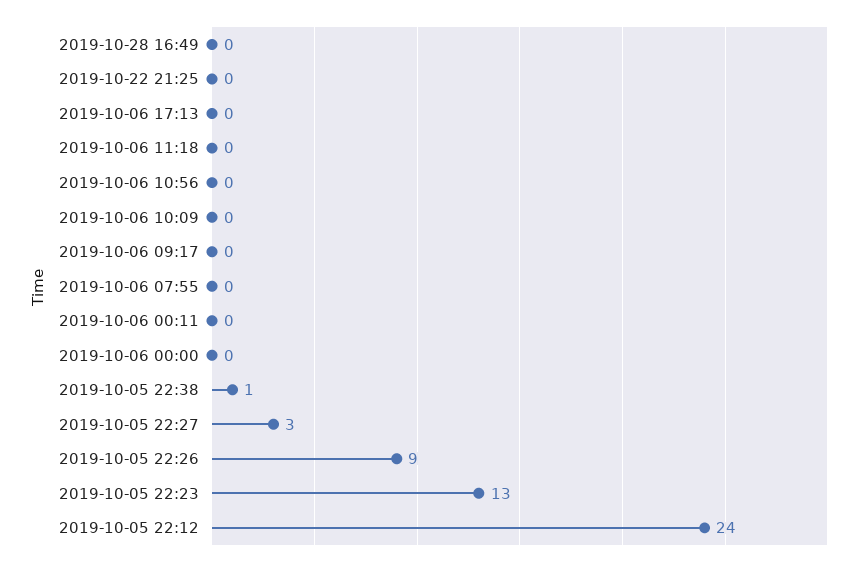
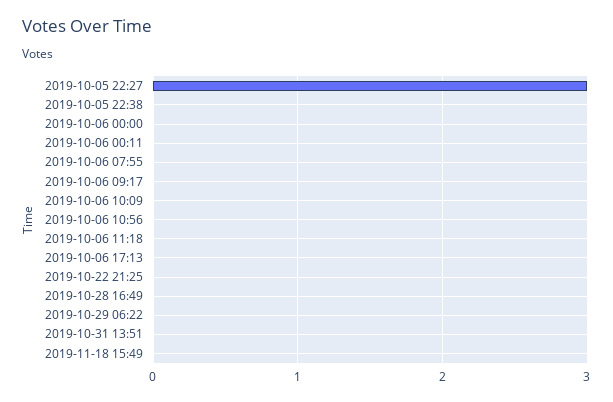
2019-10-05 22:38: 1 -> 0
2019-10-05 22:26: 9 -> none
2019-10-05 22:23: 13 -> none
2019-10-05 22:12: 24 -> none
2019-10-29 06:22: none -> 0
2019-10-31 13:51: none -> 0
2019-11-18 15:49: none -> 0

